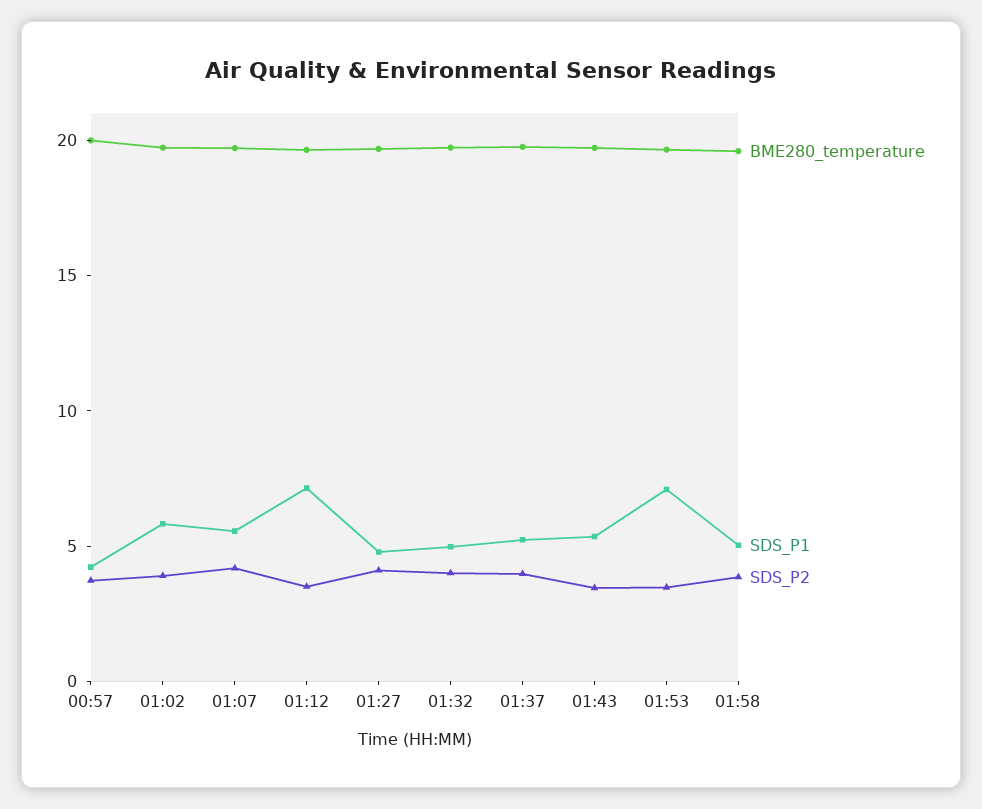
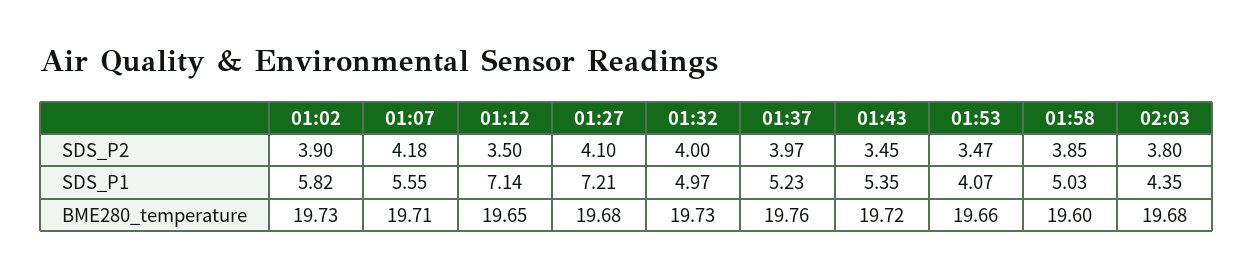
BME280_temperature, 00:57: 20 -> none
SDS_P1, 00:57: 4 -> none
SDS_P2, 00:57: 4 -> none
SDS_P1, 01:27: 5 -> 7.21
SDS_P1, 01:53: 7 -> 4.07
SDS_P2, 02:03: none -> 3.8
SDS_P1, 02:03: none -> 4.35
BME280_temperature, 02:03: none -> 19.68

